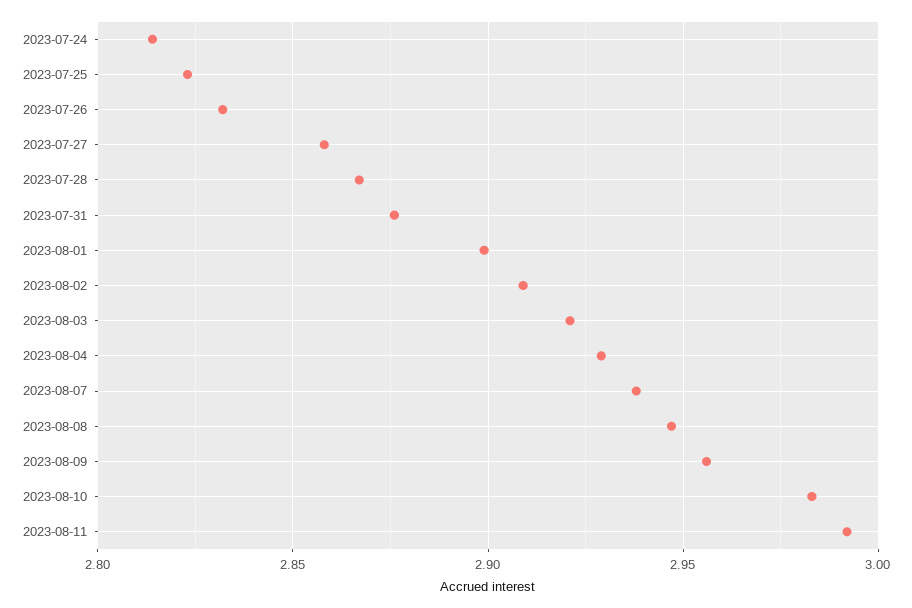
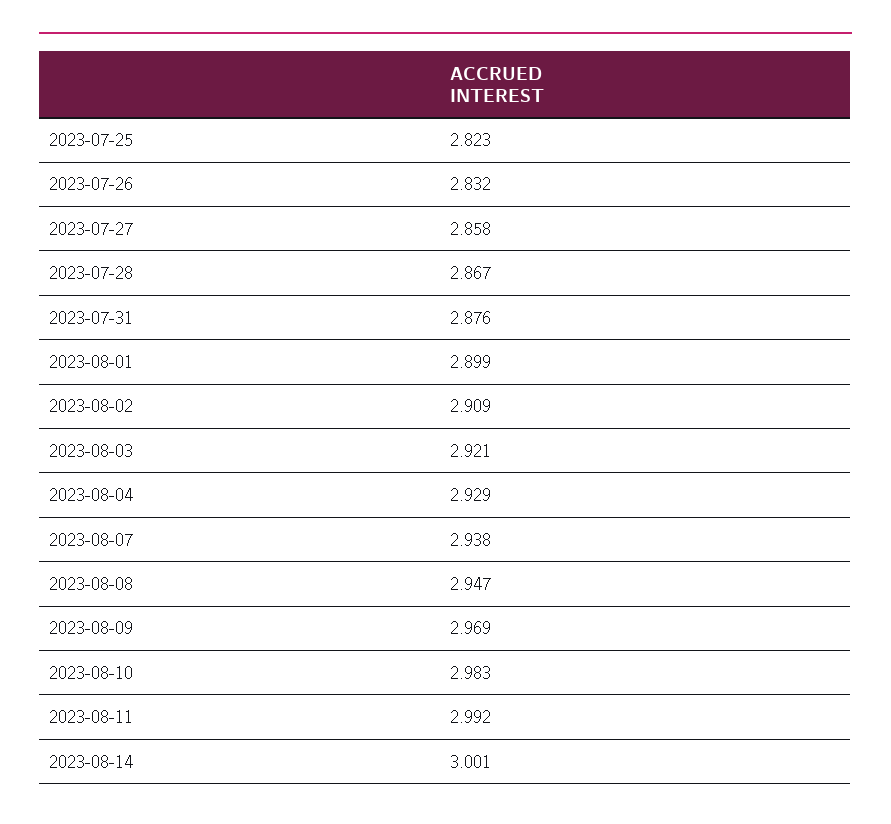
2023-07-24: 2.815 -> none
2023-08-09: 2.955 -> 2.969
2023-08-14: none -> 3.001

